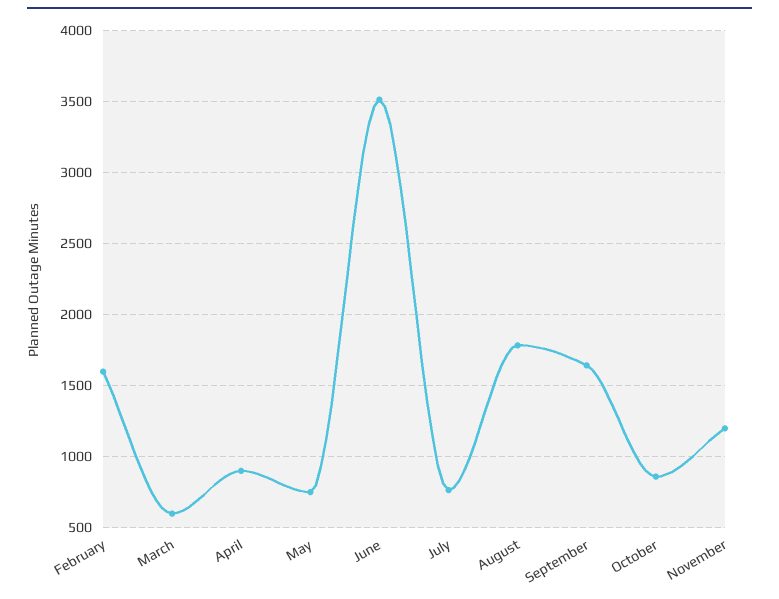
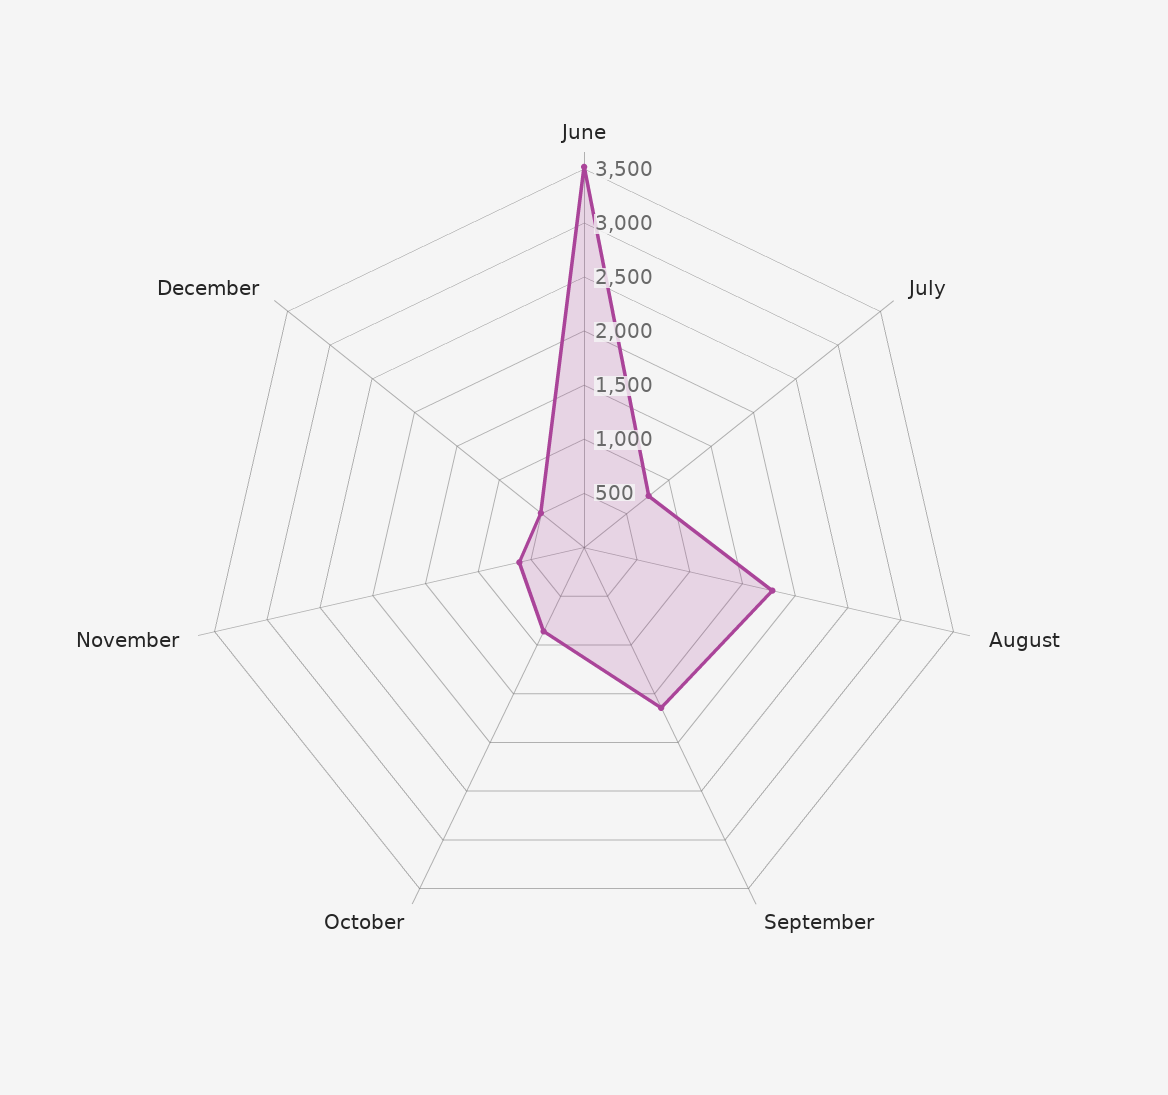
February: 1600 -> none
March: 600 -> none
April: 900 -> none
May: 750 -> none
November: 1200 -> 600
December: none -> 500

